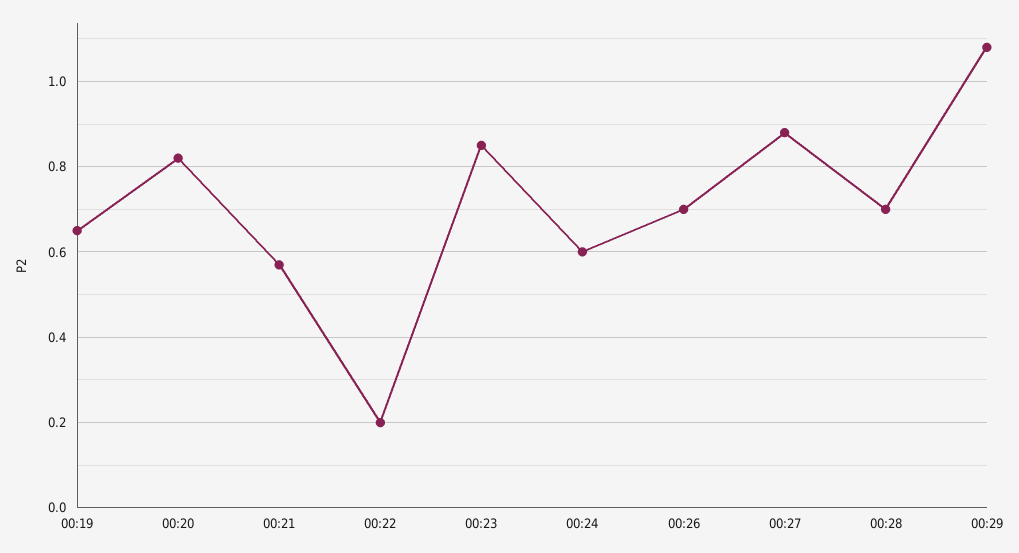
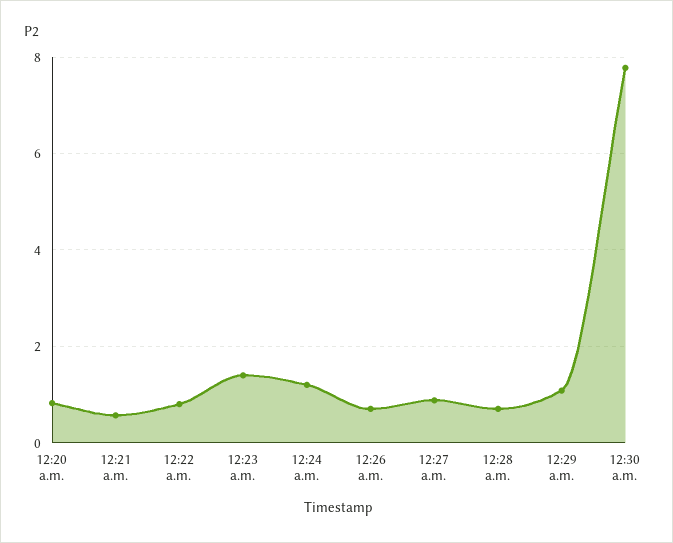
00:19: 0.65 -> none
00:22: 0.2 -> 0.8
00:23: 0.85 -> 1.4
00:24: 0.6 -> 1.2
12:30 a.m.: none -> 7.8

